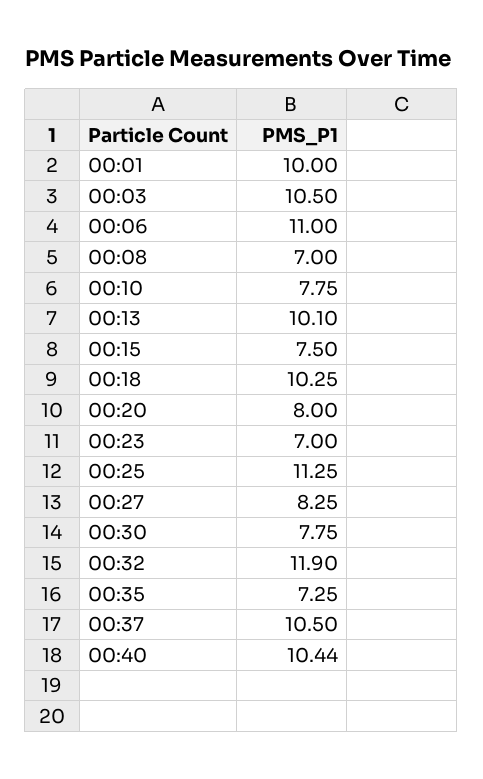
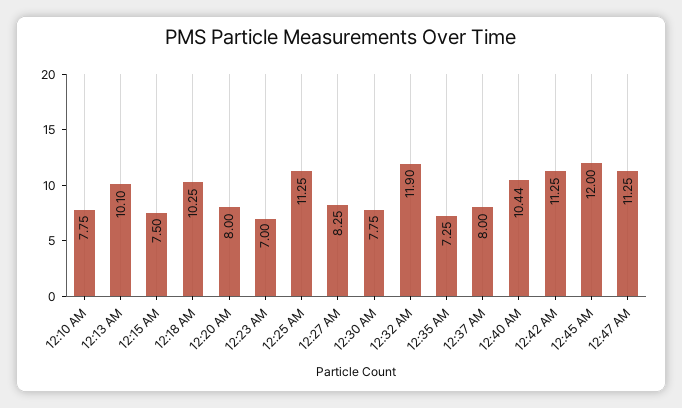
00:01: 10 -> none
00:03: 10.5 -> none
00:06: 11 -> none
00:08: 7 -> none
00:37: 10.5 -> 8
12:42 AM: none -> 11.25
12:45 AM: none -> 12
12:47 AM: none -> 11.25

